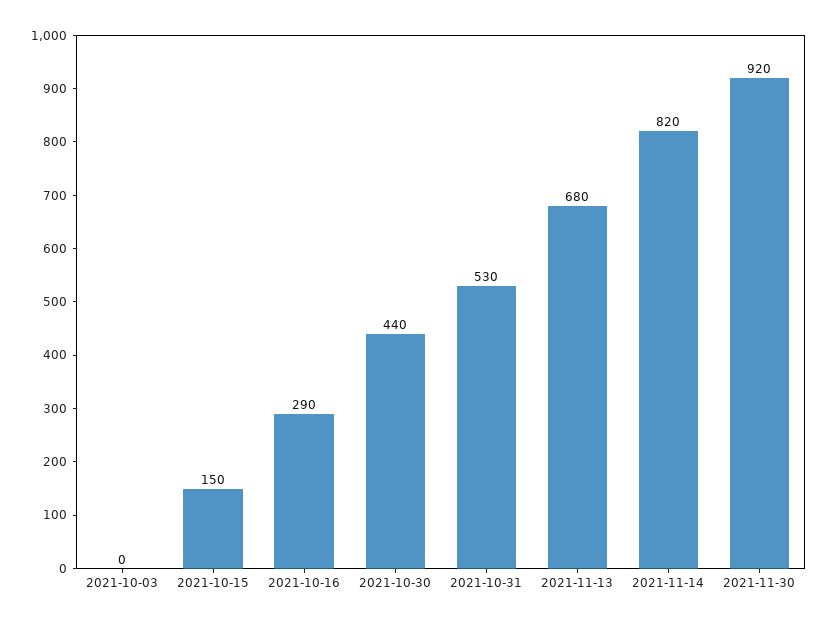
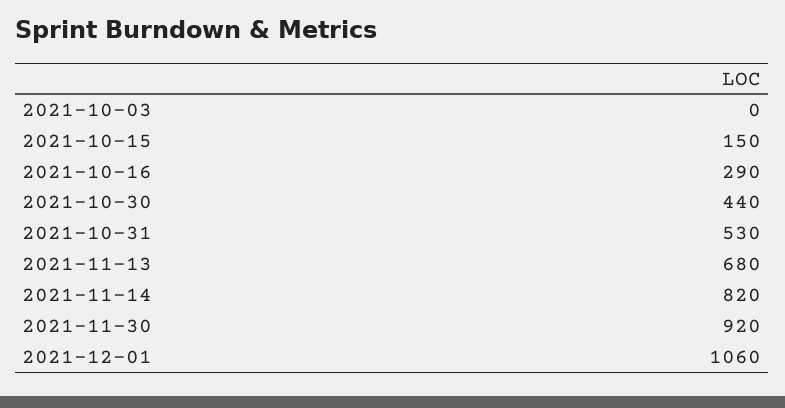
2021-12-01: none -> 1060

